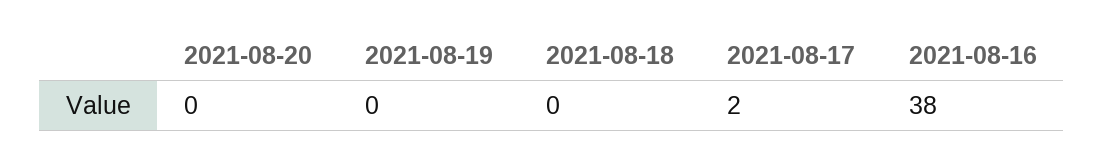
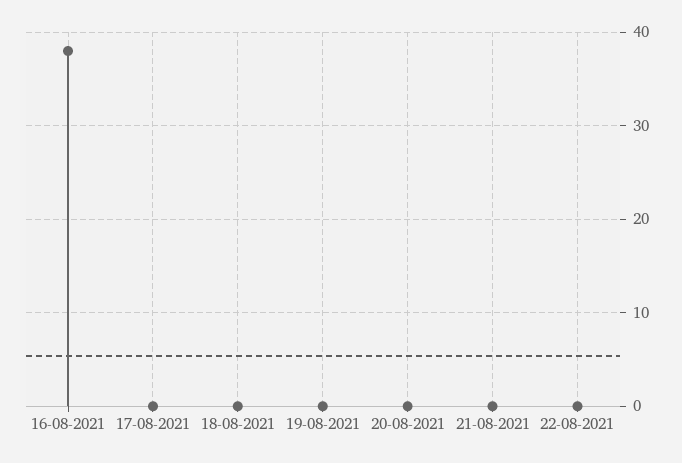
2021-08-17: 2 -> 0
21-08-2021: none -> 0
22-08-2021: none -> 0

